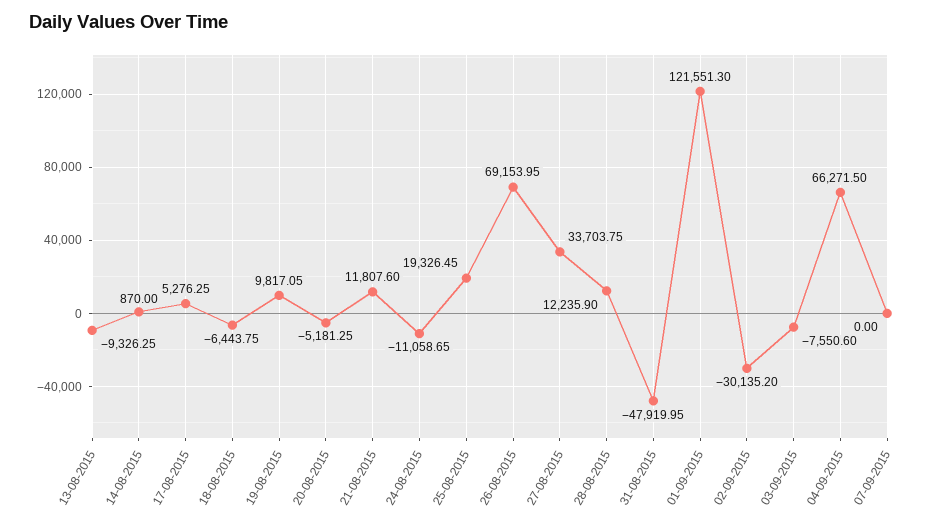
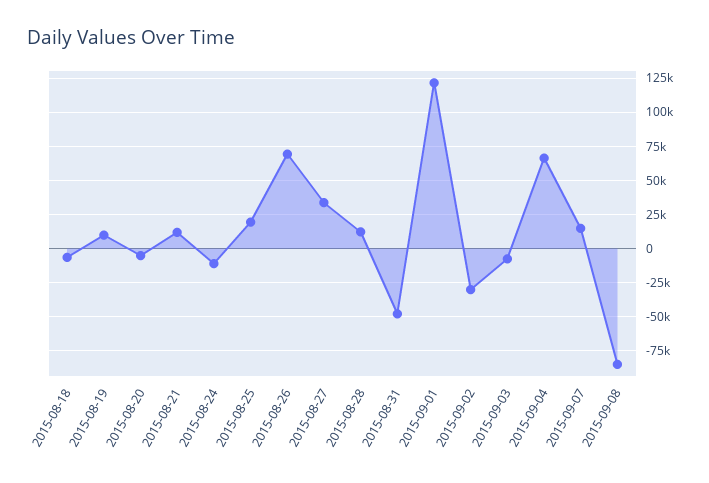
13-08-2015: -9326.25 -> none
14-08-2015: 870 -> none
17-08-2015: 5276.25 -> none
07-09-2015: 0 -> 15000
2015-09-08: none -> -85000

